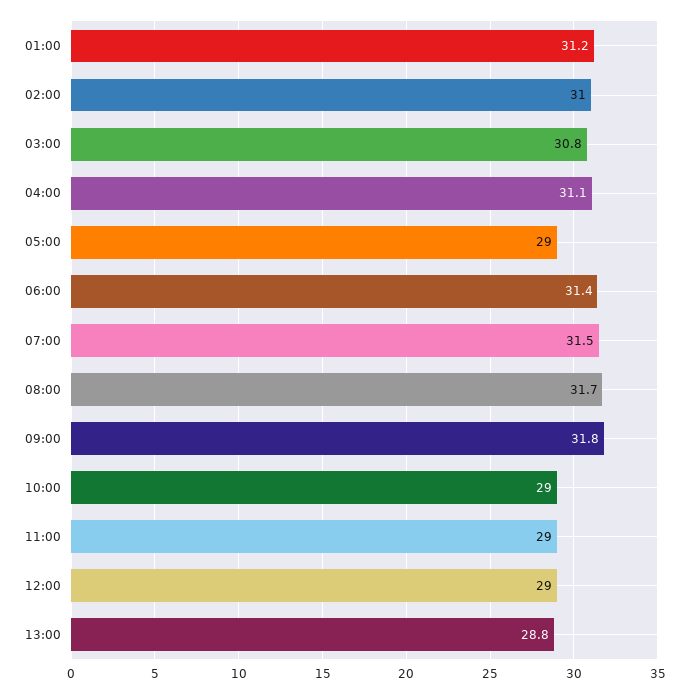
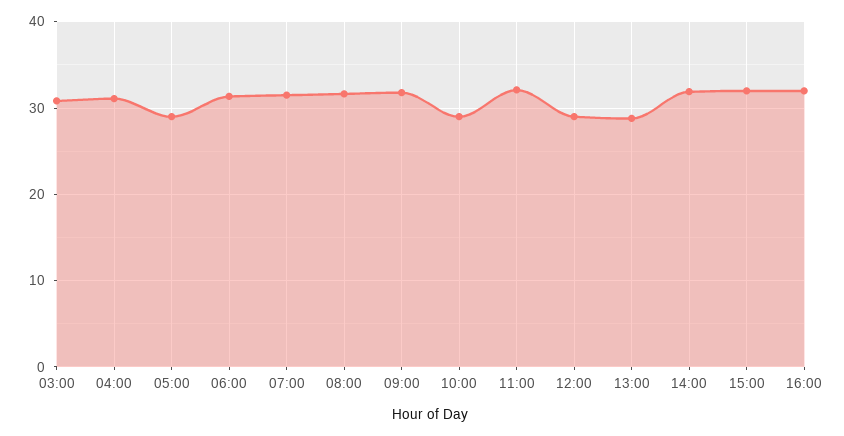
01:00: 31.2 -> none
02:00: 31 -> none
11:00: 29 -> 32
14:00: none -> 32
15:00: none -> 32
16:00: none -> 32

